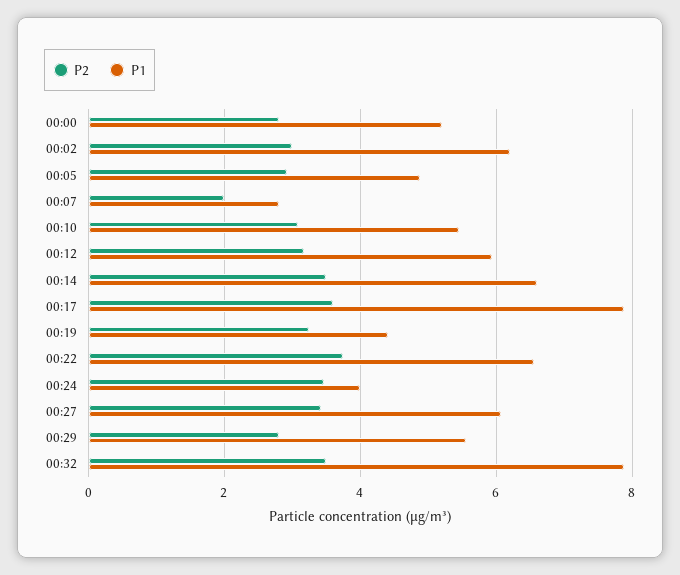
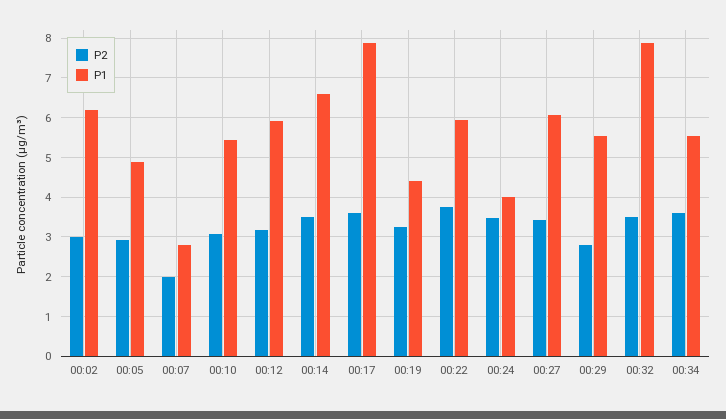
P2, 00:00: 2.8 -> none
P1, 00:00: 5.2 -> none
P1, 00:22: 6.6 -> 6
P2, 00:34: none -> 3.6
P1, 00:34: none -> 5.6

